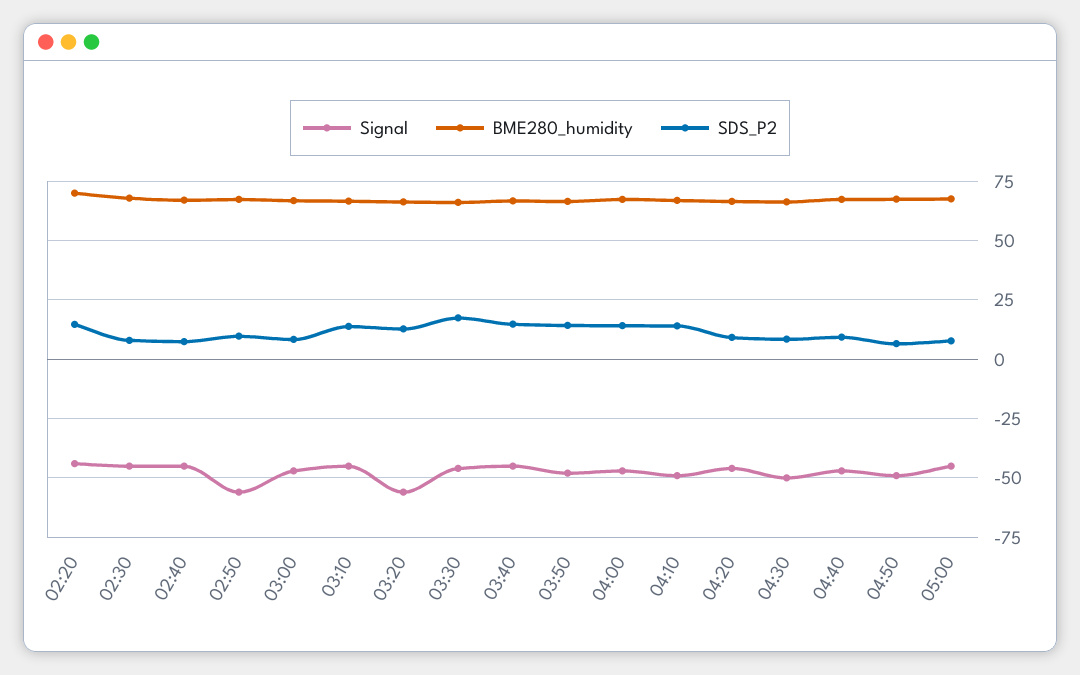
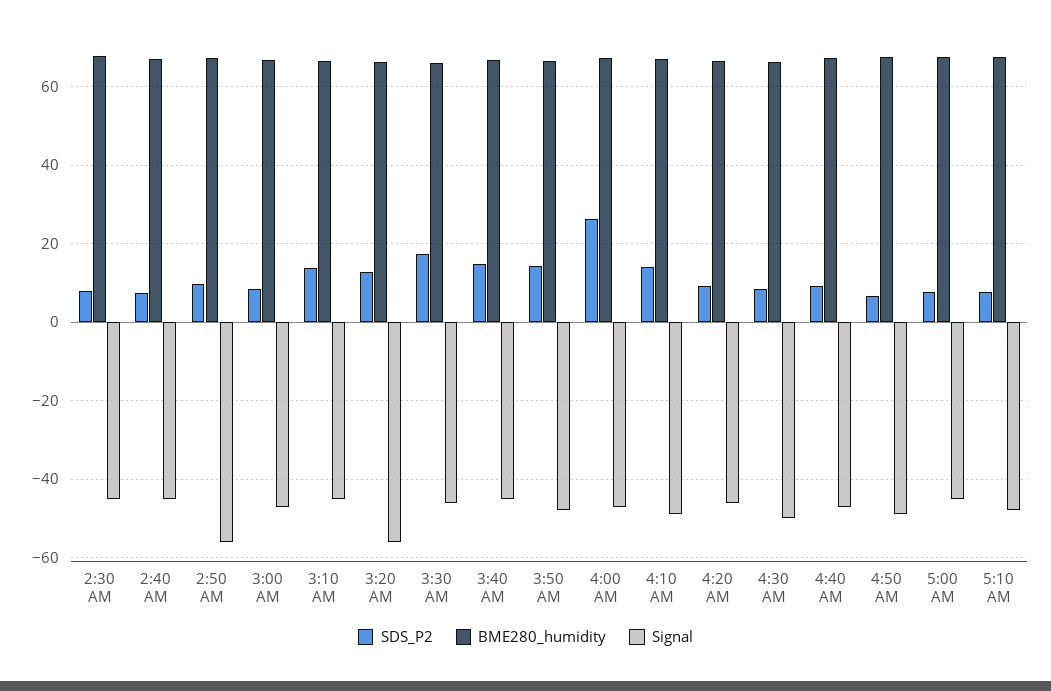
Signal, 02:20: -45 -> none
BME280_humidity, 02:20: 70 -> none
SDS_P2, 02:20: 15 -> none
SDS_P2, 04:00: 15 -> 26
SDS_P2, 5:10 AM: none -> 8
BME280_humidity, 5:10 AM: none -> 68
Signal, 5:10 AM: none -> -48

